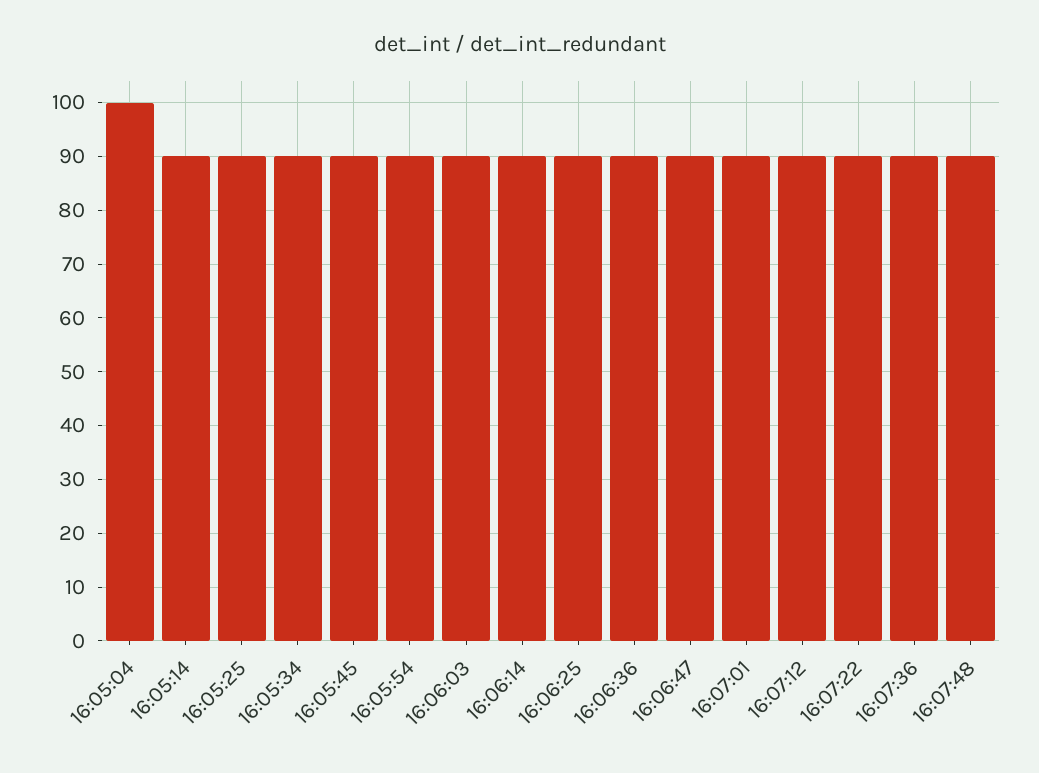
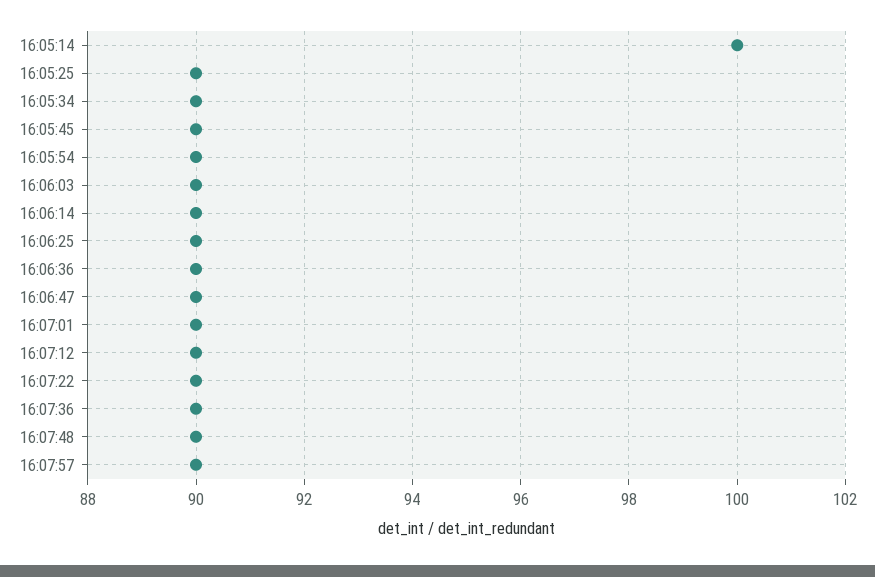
16:05:04: 100 -> none
16:05:14: 90 -> 100
16:07:57: none -> 90

